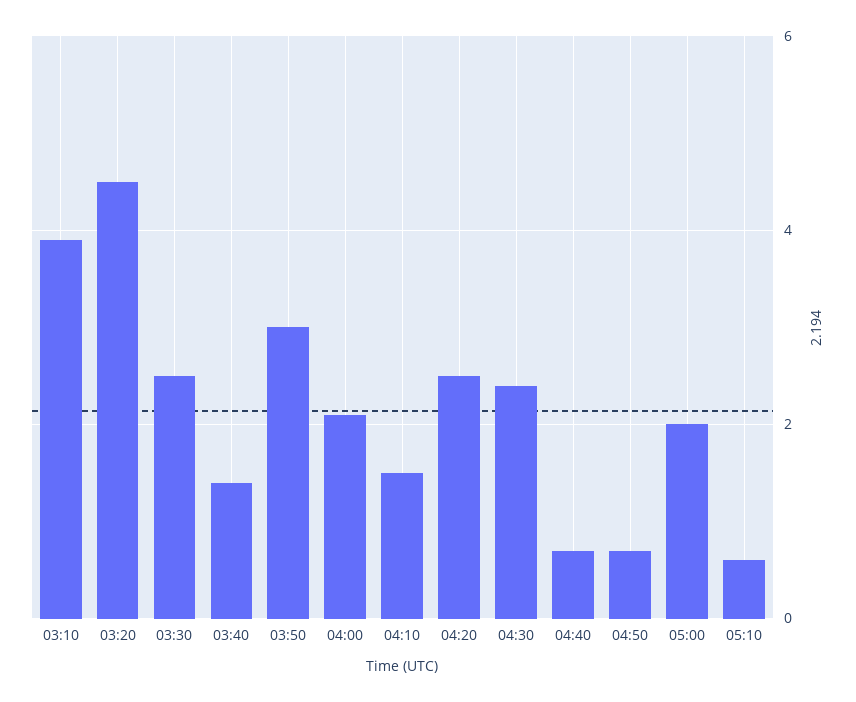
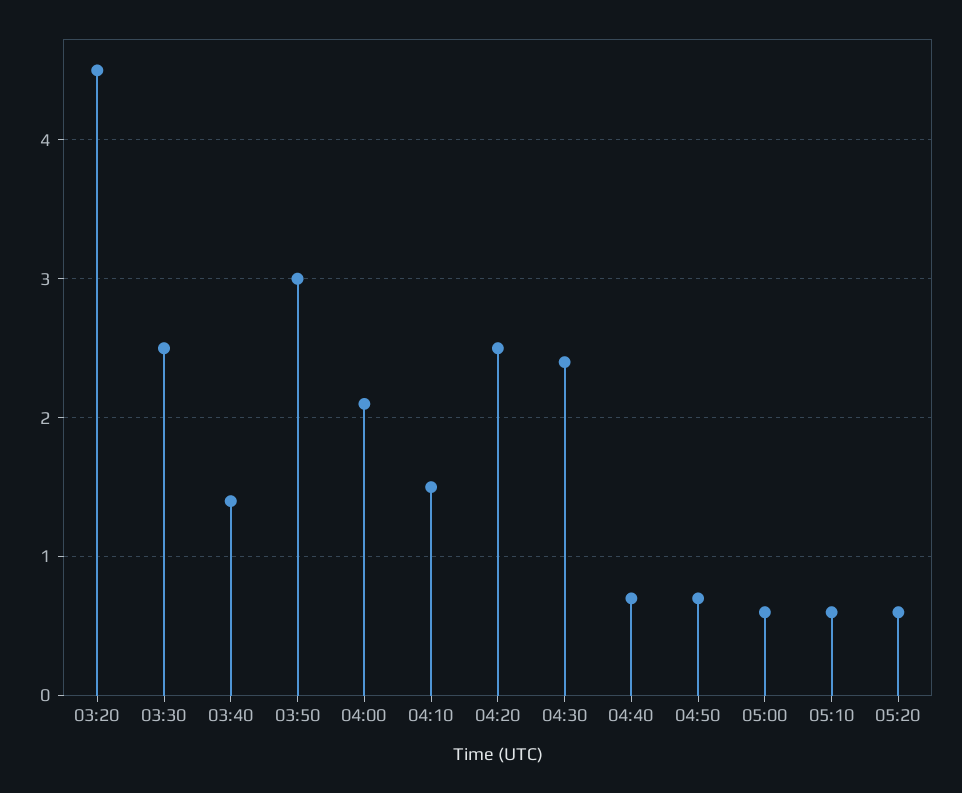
03:10: 4 -> none
05:00: 2 -> 0.6
05:20: none -> 0.6

